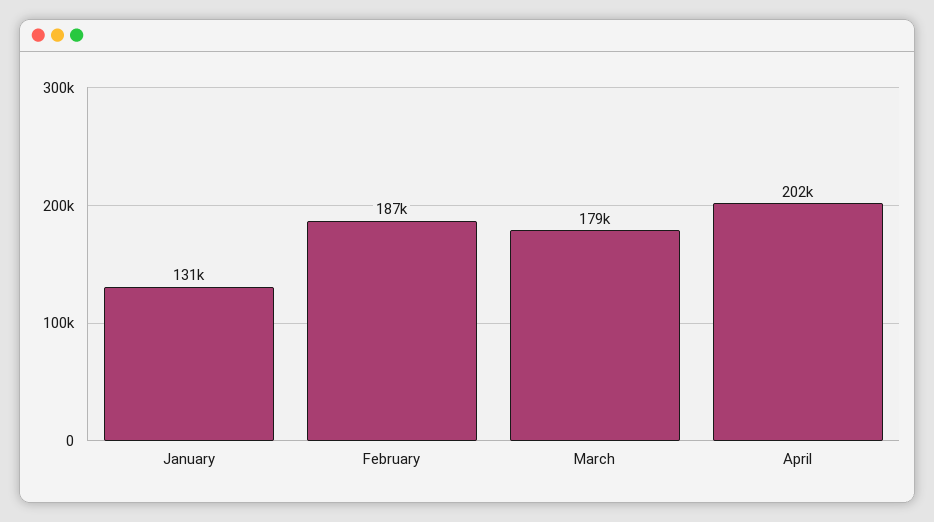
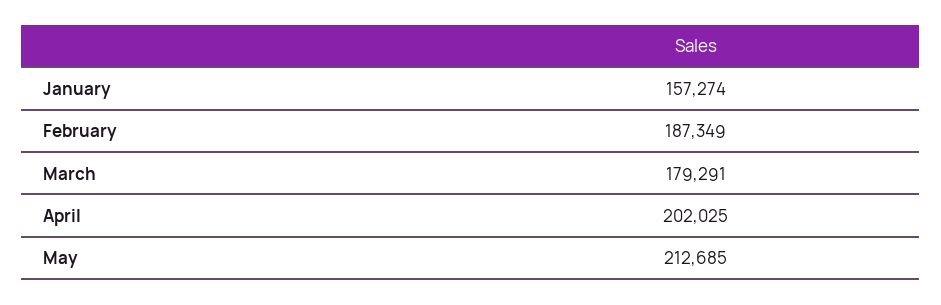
January: 131000 -> 157274
May: none -> 212685

